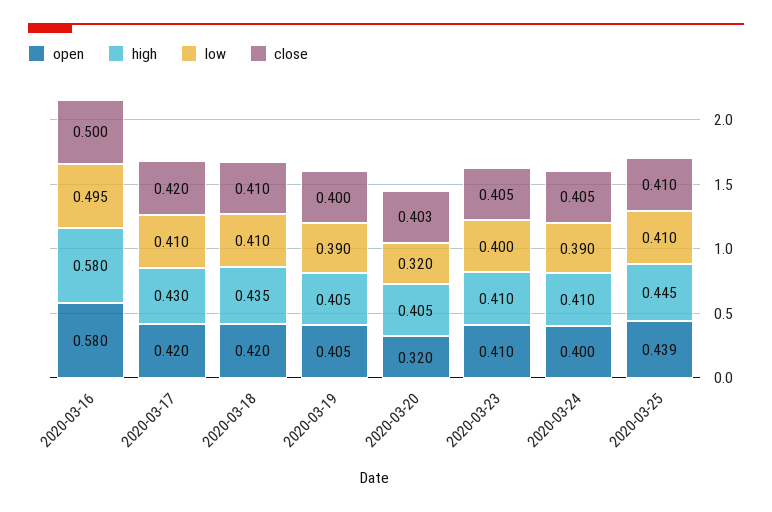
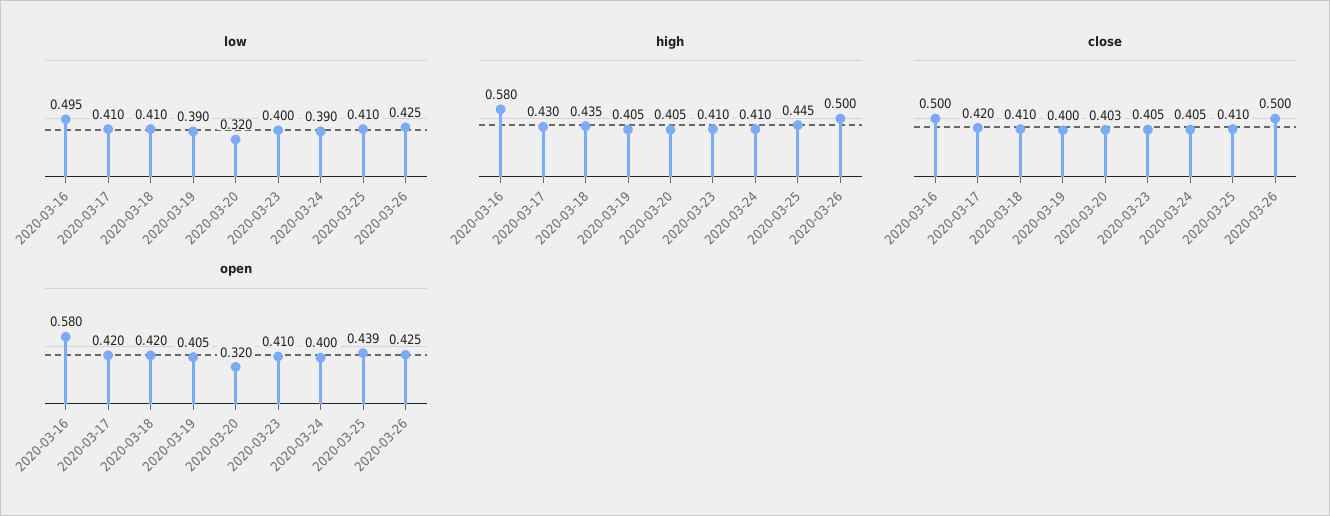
low, 2020-03-26: none -> 0.425
high, 2020-03-26: none -> 0.5
close, 2020-03-26: none -> 0.5
open, 2020-03-26: none -> 0.425

